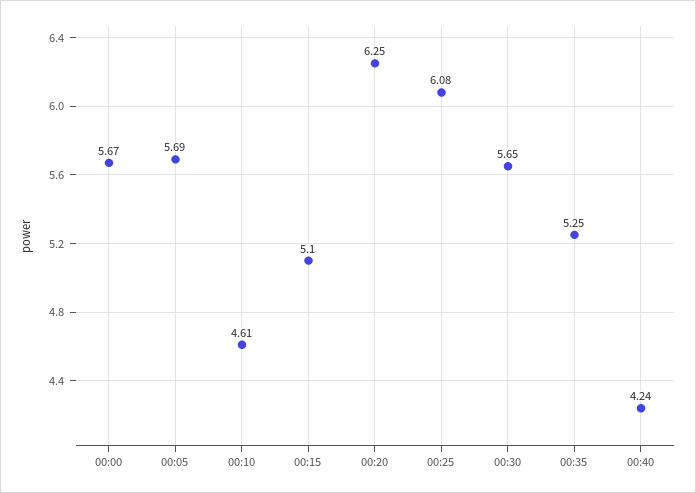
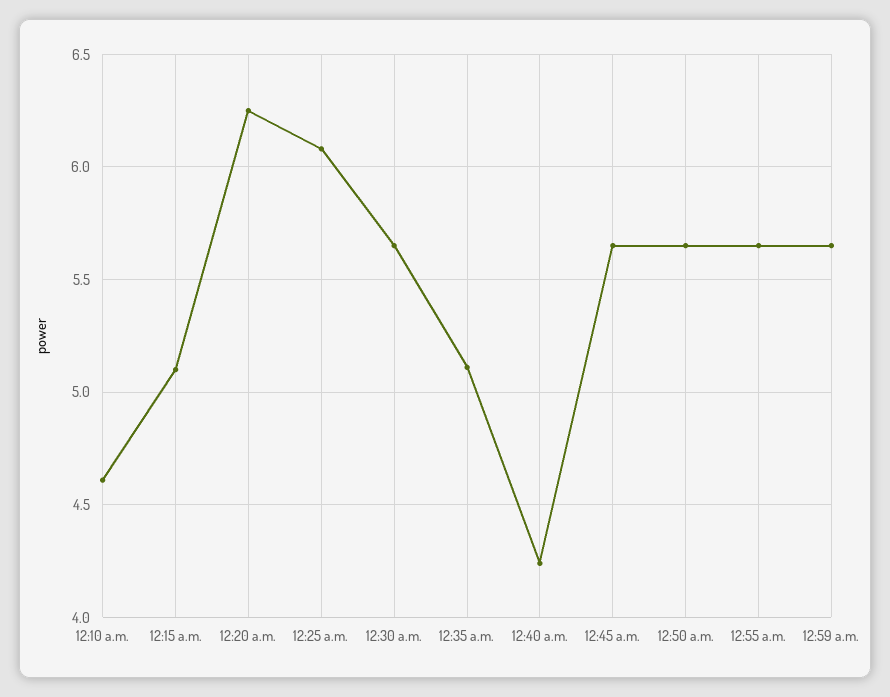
00:00: 5.67 -> none
00:05: 5.69 -> none
00:35: 5.25 -> 5.1
12:45 a.m.: none -> 5.65
12:50 a.m.: none -> 5.65
12:55 a.m.: none -> 5.65
12:59 a.m.: none -> 5.65

